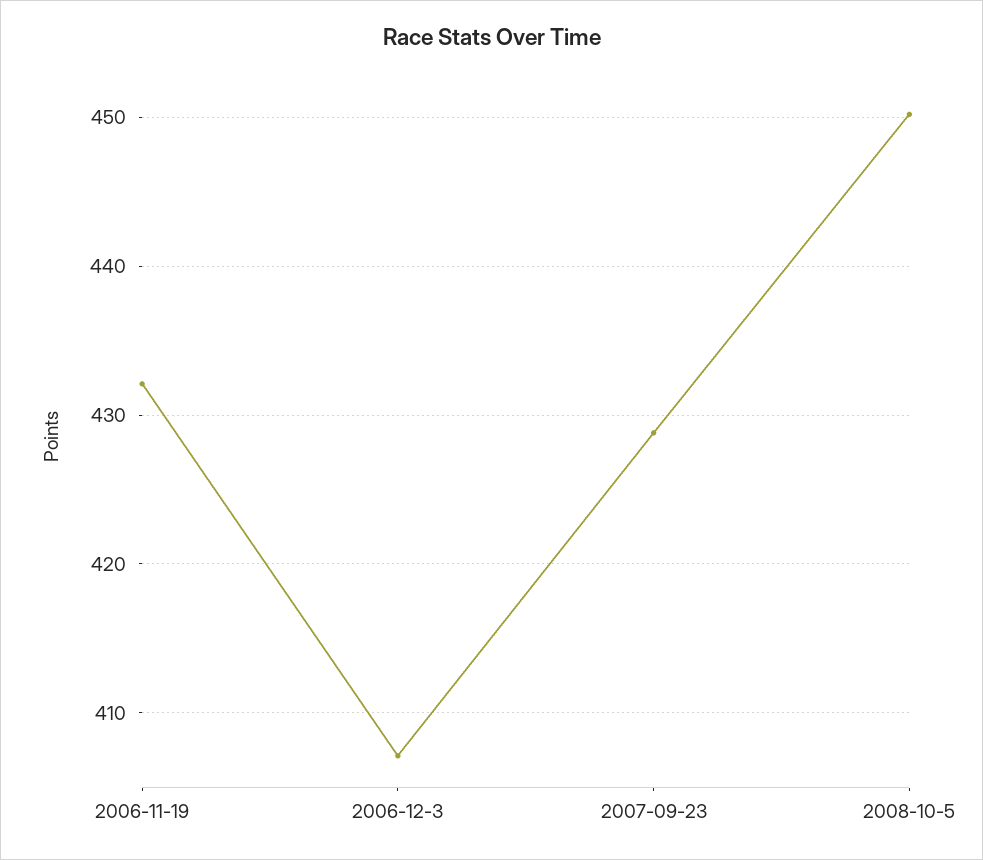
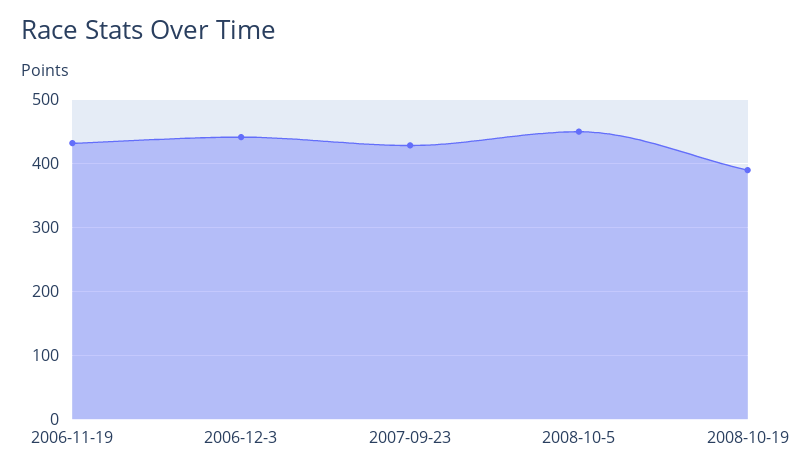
2006-12-3: 407 -> 440
2008-10-19: none -> 390

